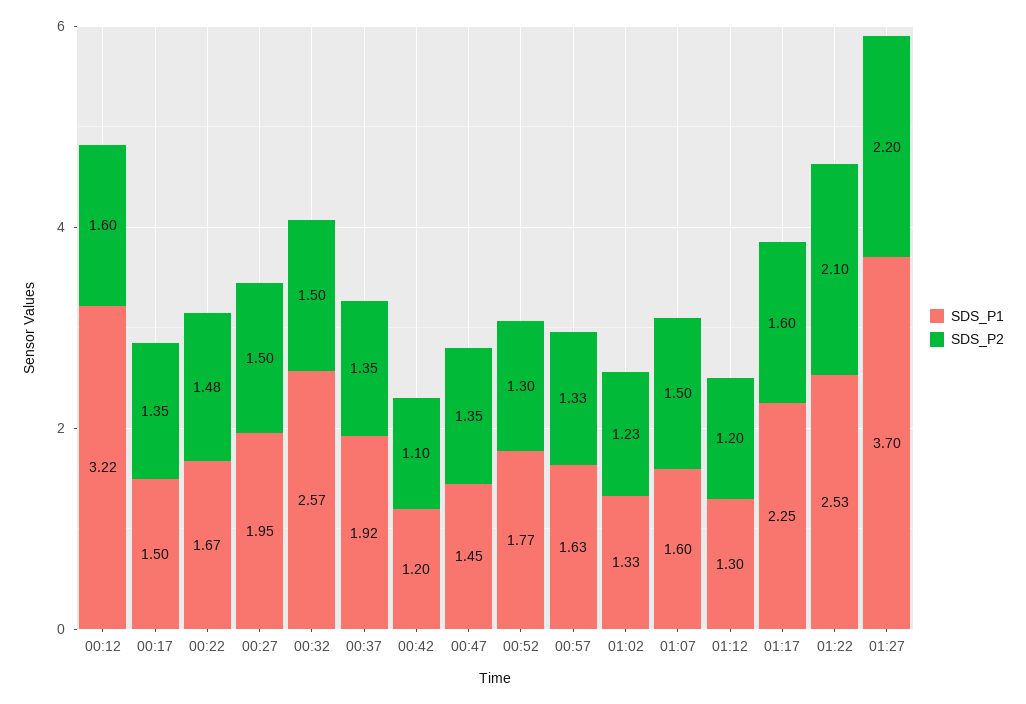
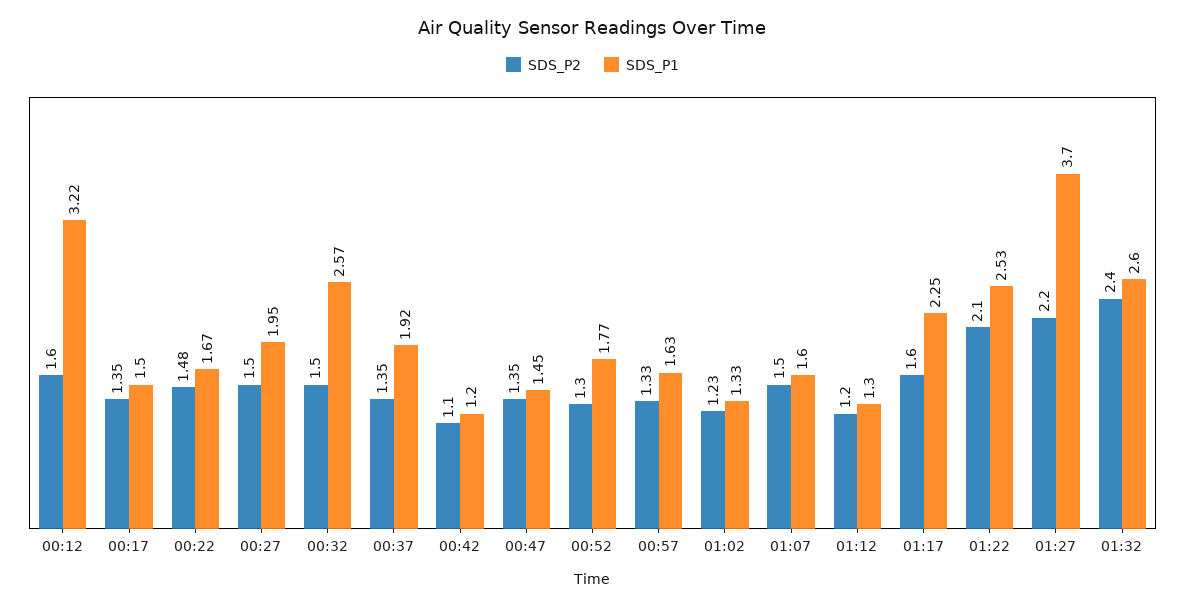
SDS_P2, 01:32: none -> 2.4
SDS_P1, 01:32: none -> 2.6

